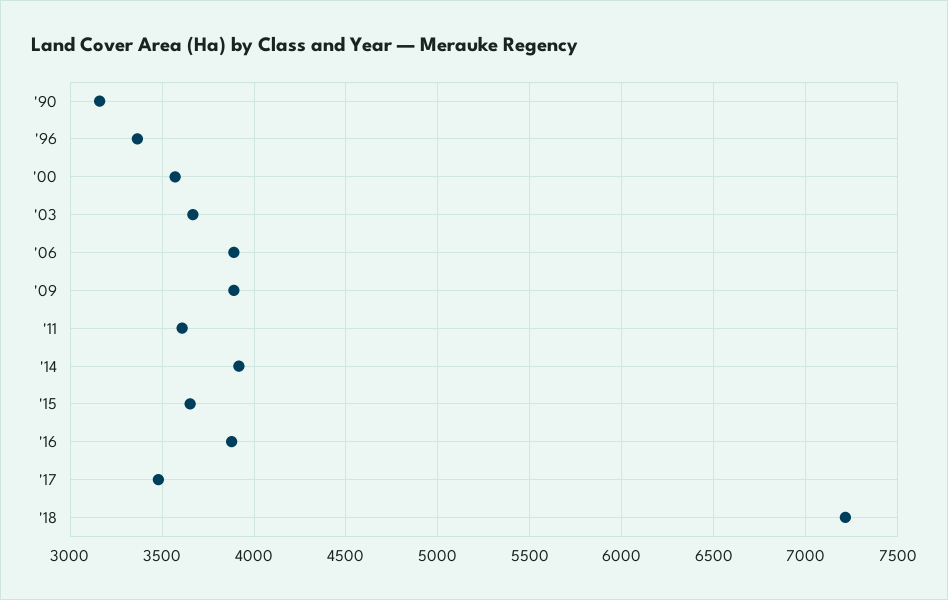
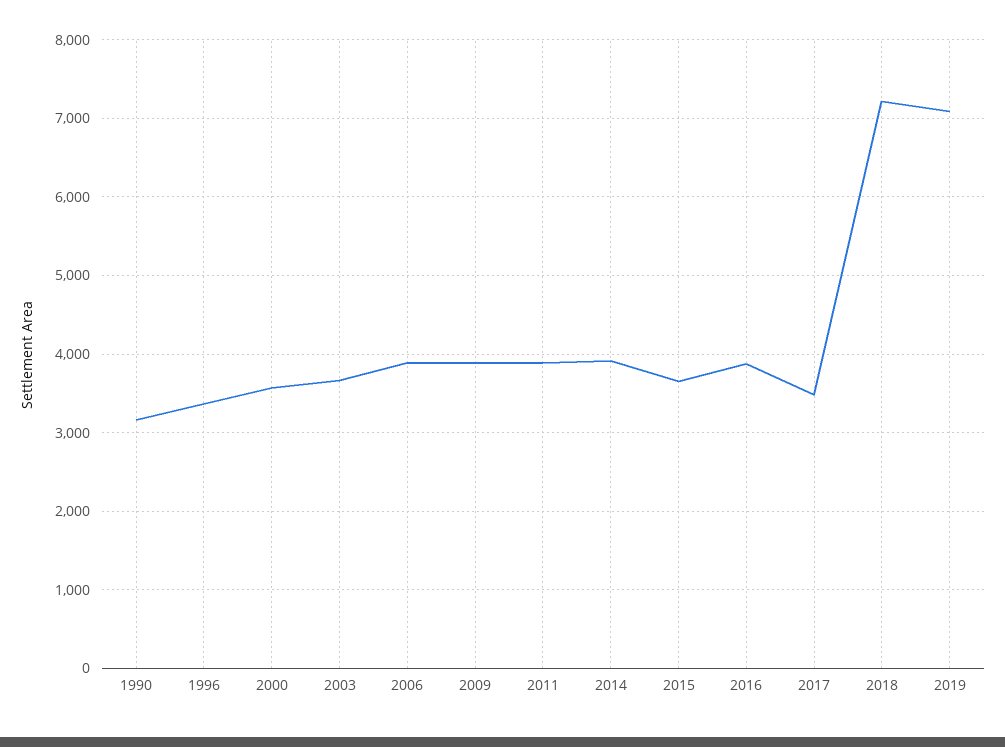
'11: 3600 -> 3900
2019: none -> 7100

